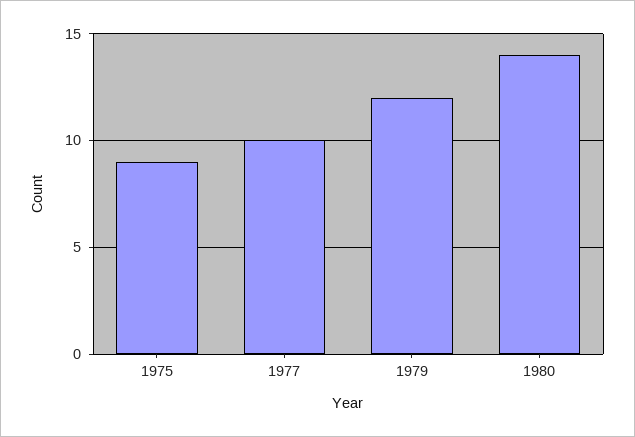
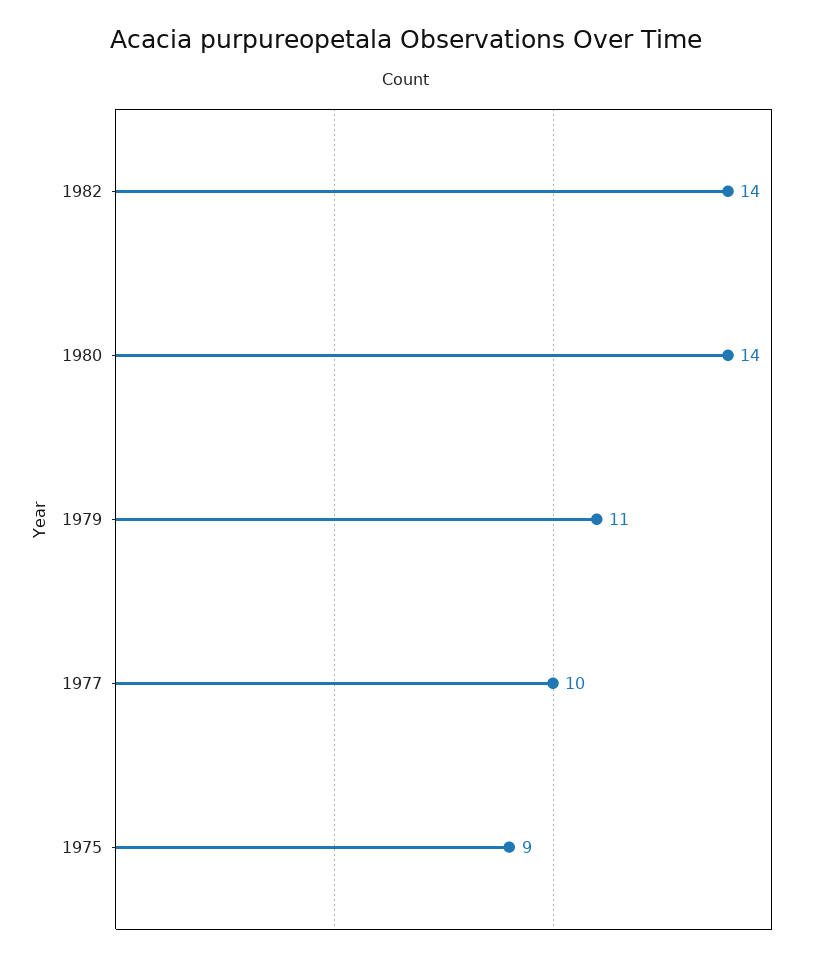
1979: 12 -> 11
1982: none -> 14

